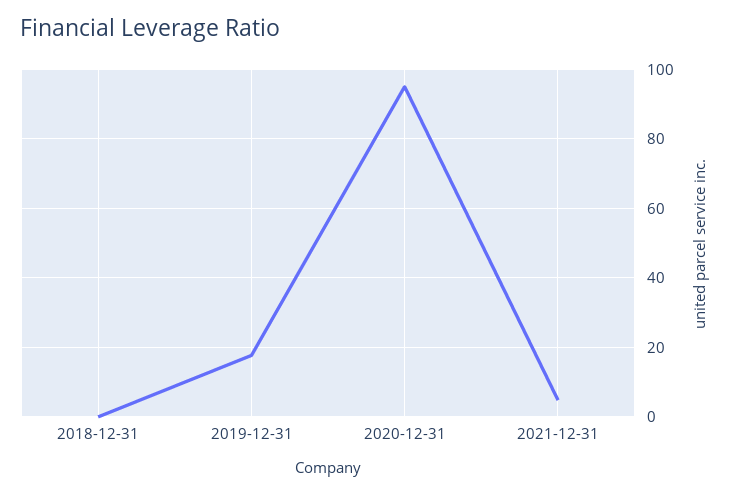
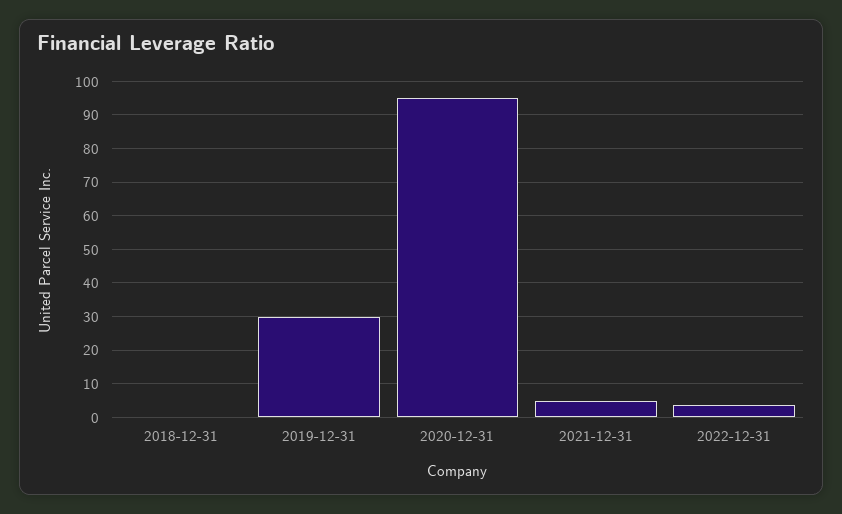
2019-12-31: 18 -> 30
2022-12-31: none -> 4

